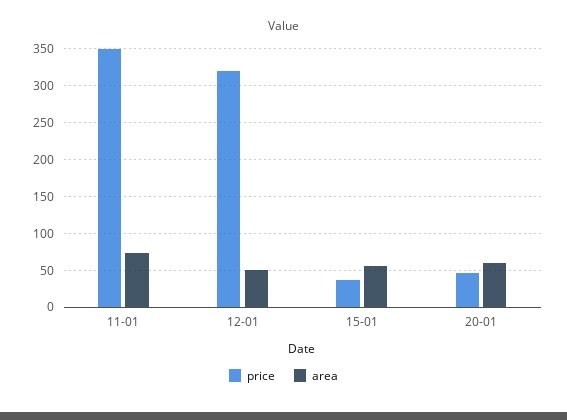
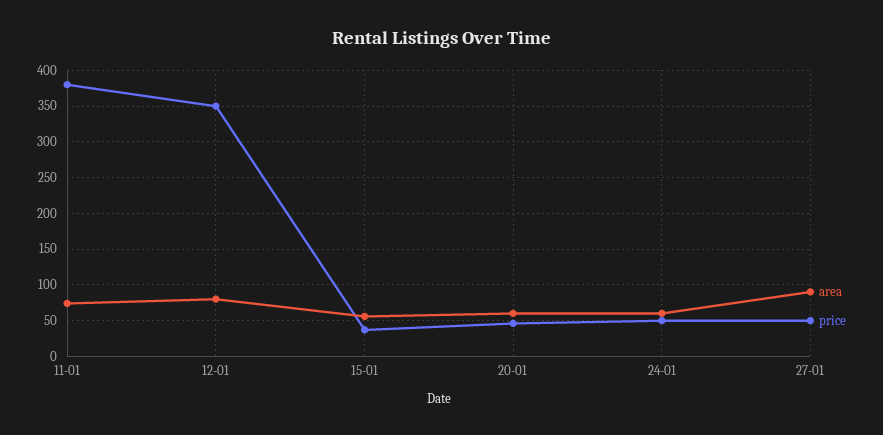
price, 11-01: 350 -> 380
price, 12-01: 320 -> 350
area, 12-01: 50 -> 80
area, 24-01: none -> 60
price, 24-01: none -> 50
area, 27-01: none -> 90
price, 27-01: none -> 50

